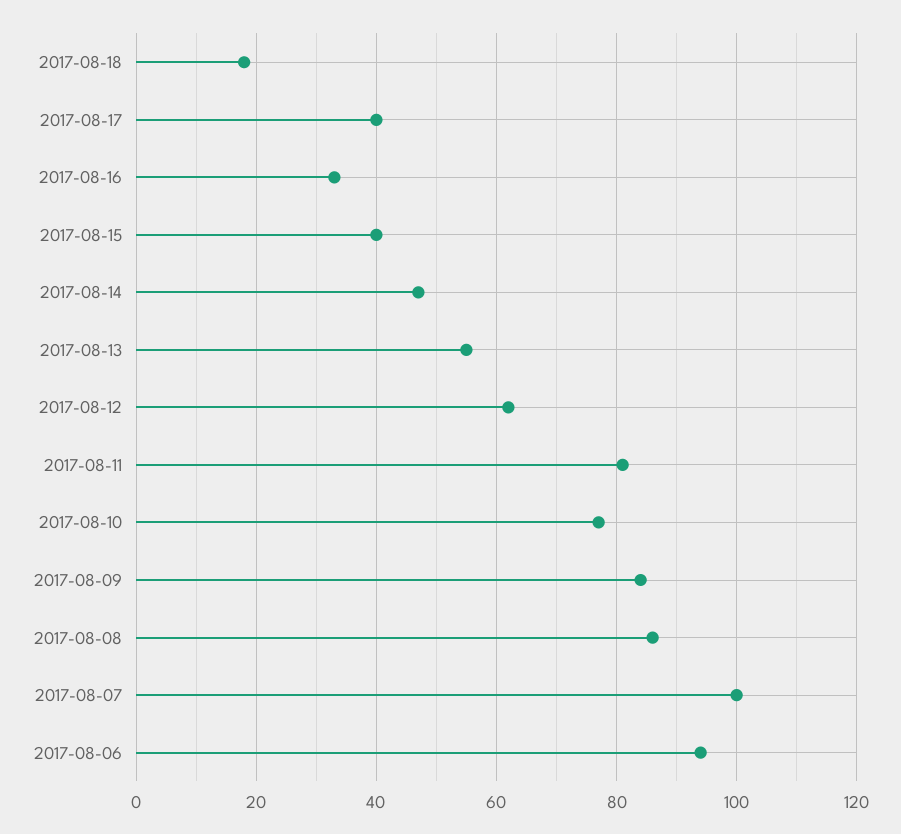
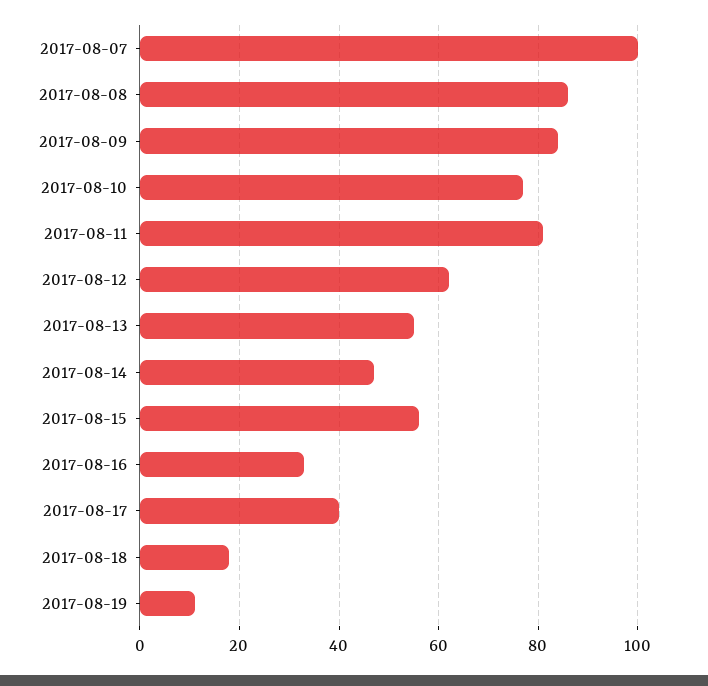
2017-08-15: 40 -> 55
2017-08-06: 95 -> none
2017-08-19: none -> 10

